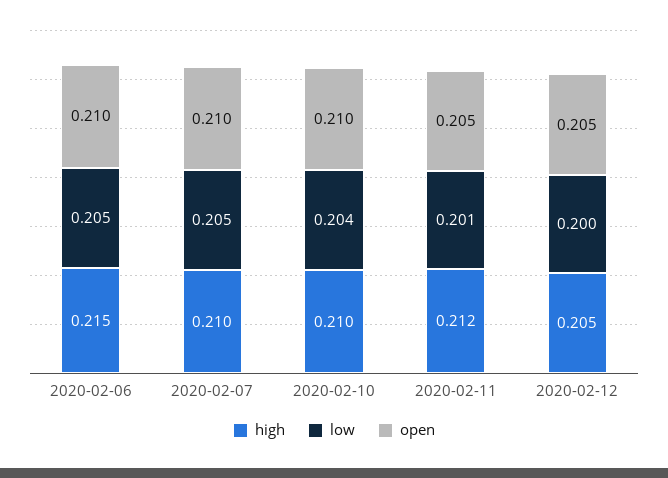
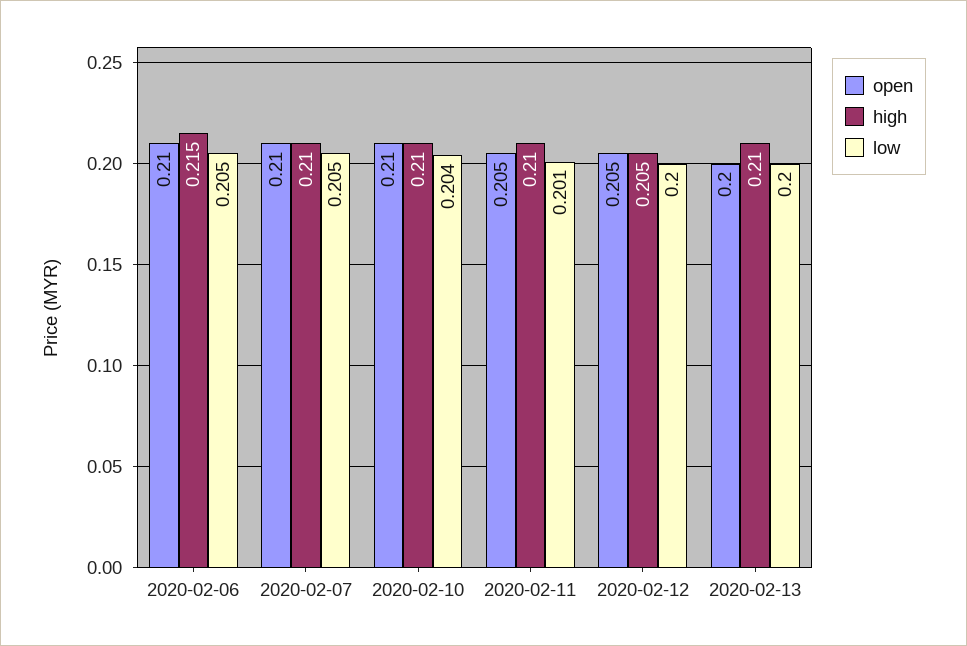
high, 2020-02-11: 0.212 -> 0.21
open, 2020-02-13: none -> 0.2
high, 2020-02-13: none -> 0.21
low, 2020-02-13: none -> 0.2

